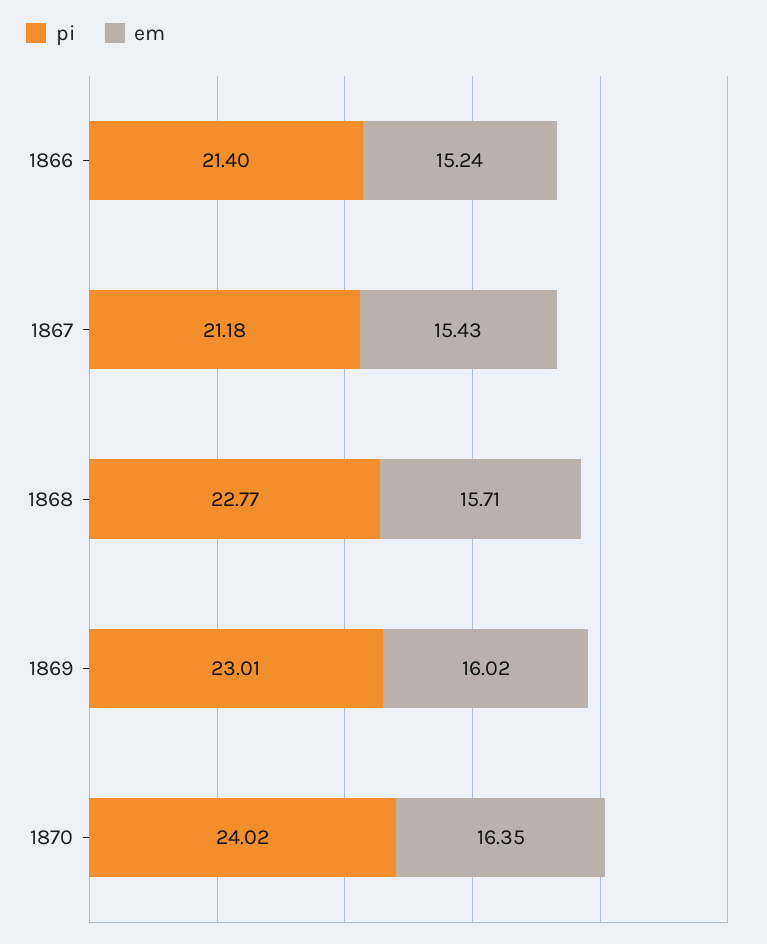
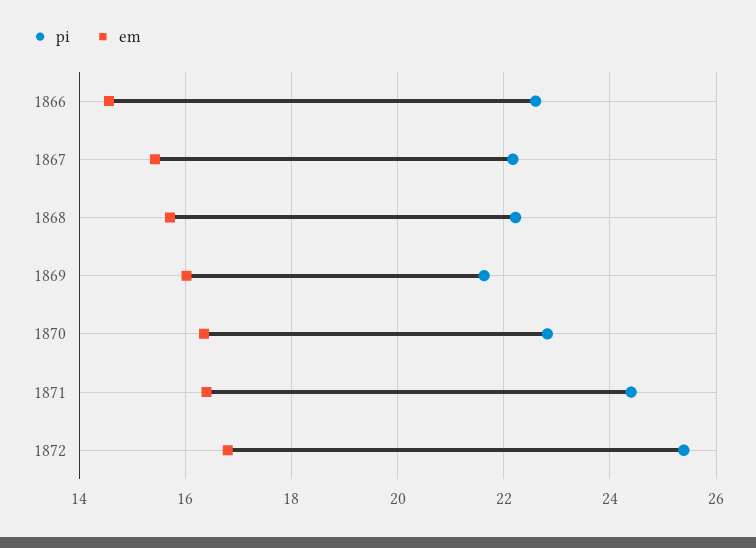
pi, 1866: 21.4 -> 22.6
em, 1866: 15.24 -> 14.6
pi, 1867: 21.18 -> 22.2
pi, 1868: 22.77 -> 22.2
pi, 1869: 23.01 -> 21.6
pi, 1870: 24.02 -> 22.8
pi, 1871: none -> 24.4
em, 1871: none -> 16.4
pi, 1872: none -> 25.4
em, 1872: none -> 16.8

